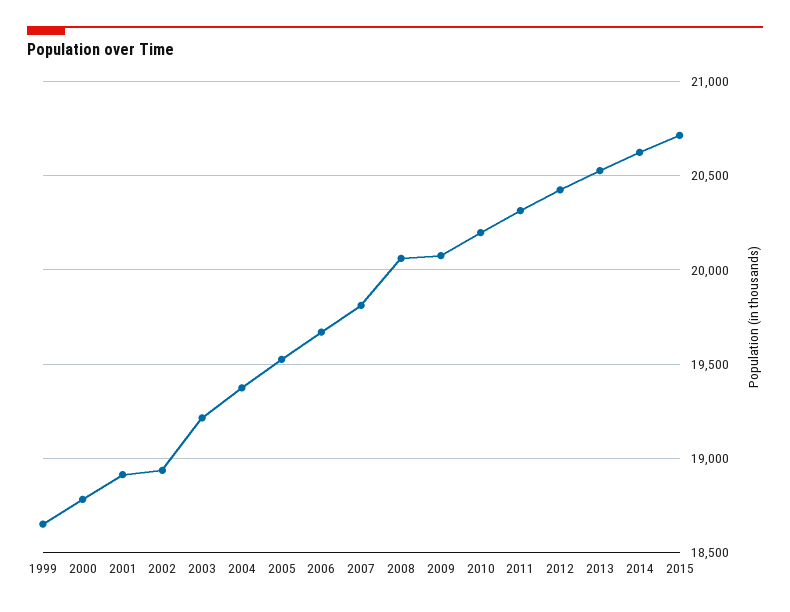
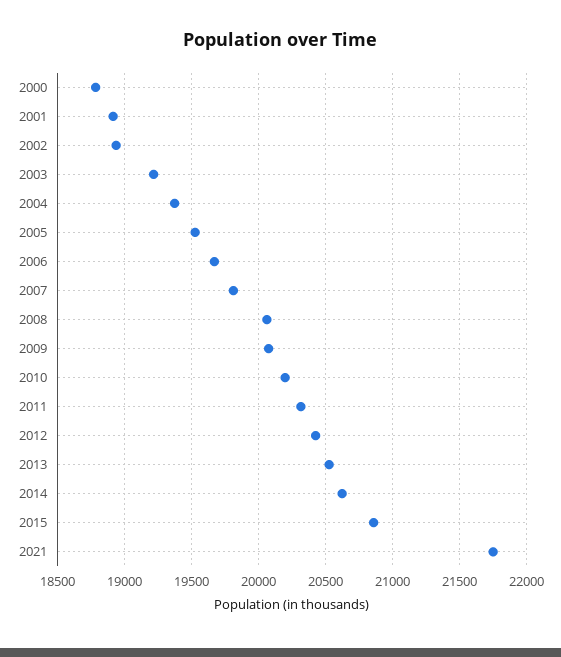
1999: 18650 -> none
2015: 20700 -> 20850
2021: none -> 21750

